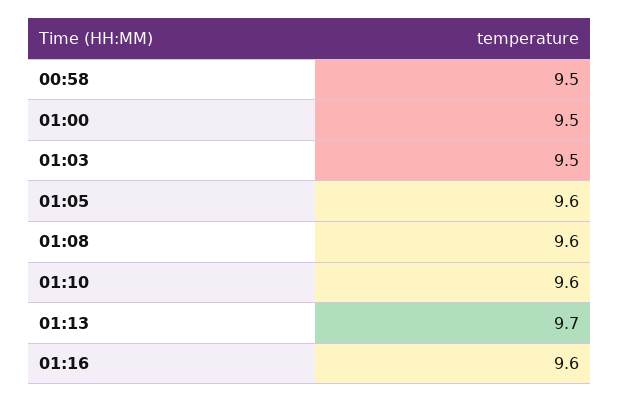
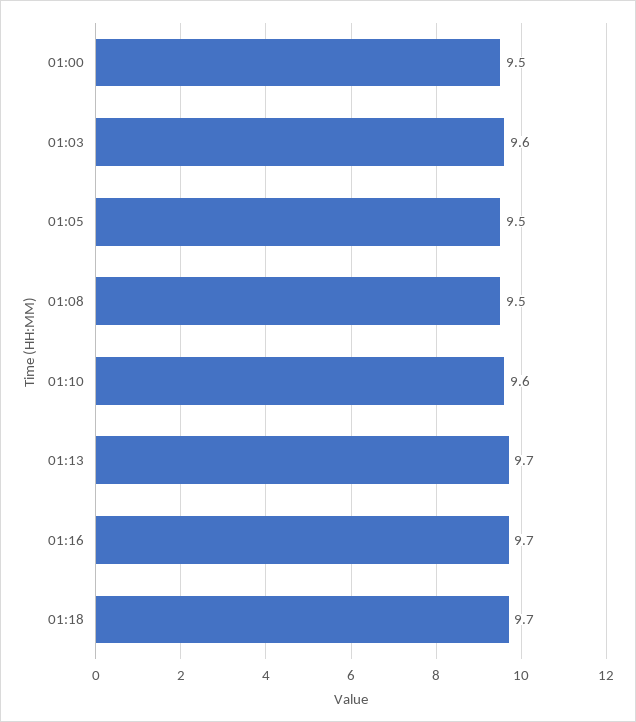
00:58: 9.5 -> none
01:03: 9.5 -> 9.6
01:05: 9.6 -> 9.5
01:08: 9.6 -> 9.5
01:16: 9.6 -> 9.7
01:18: none -> 9.7

